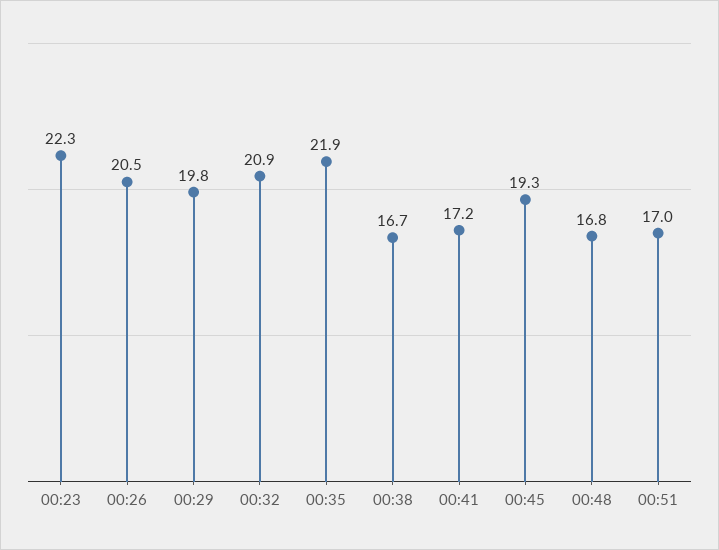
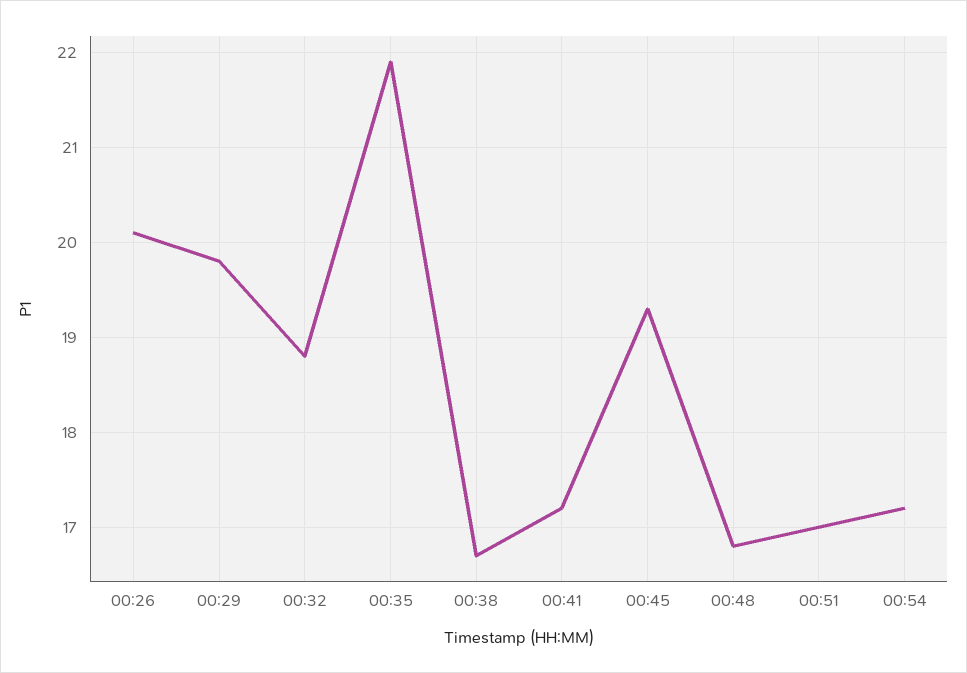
00:23: 22.3 -> none
00:26: 20.5 -> 20.1
00:32: 20.9 -> 18.8
00:54: none -> 17.2

